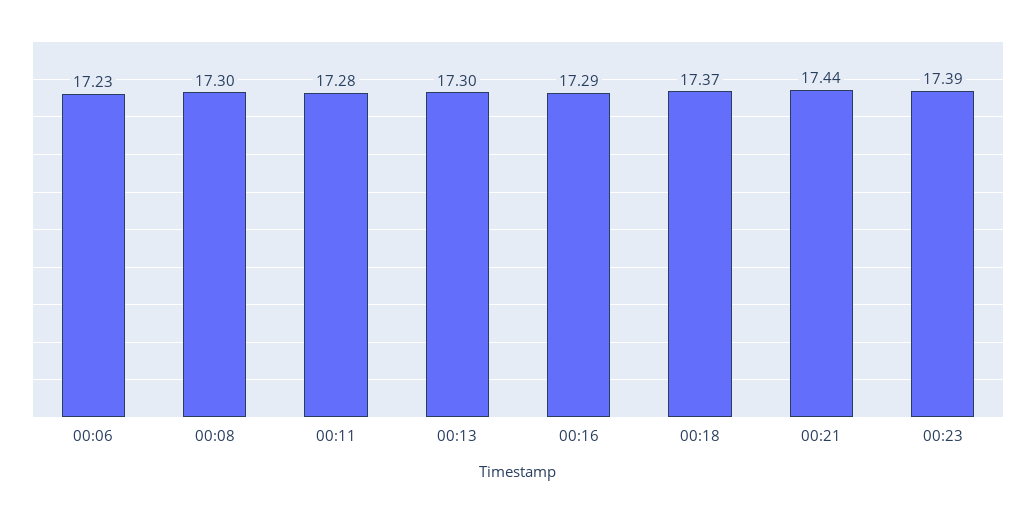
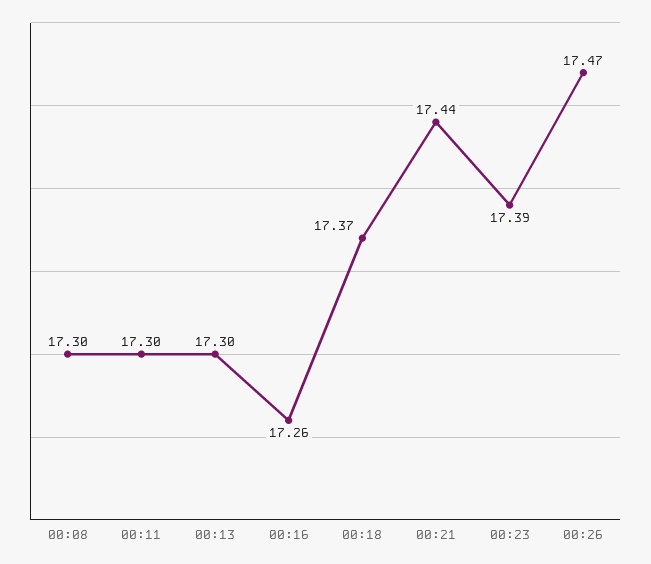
00:06: 17.23 -> none
00:11: 17.28 -> 17.3
00:16: 17.29 -> 17.26
00:26: none -> 17.47

